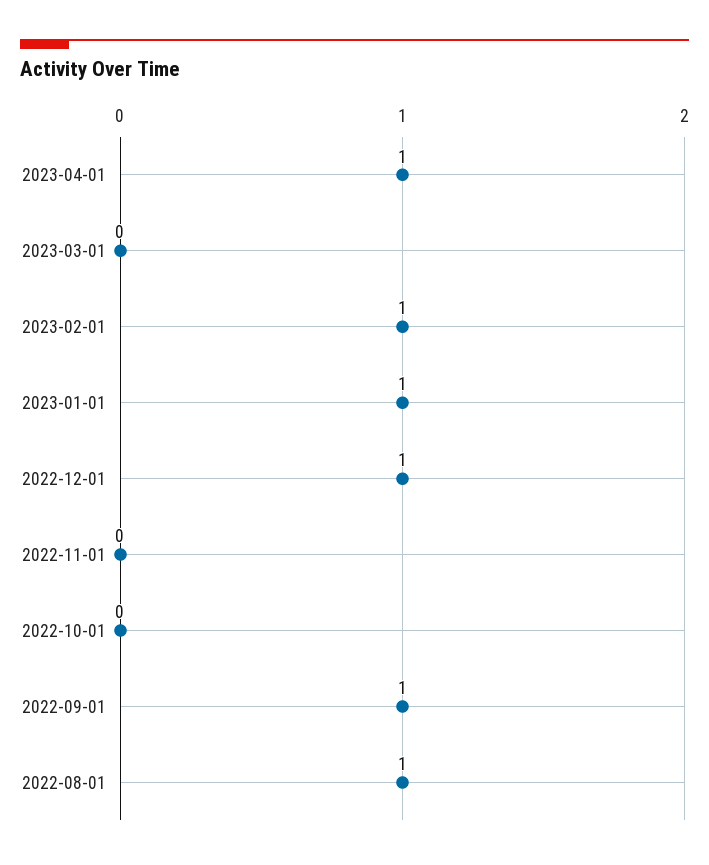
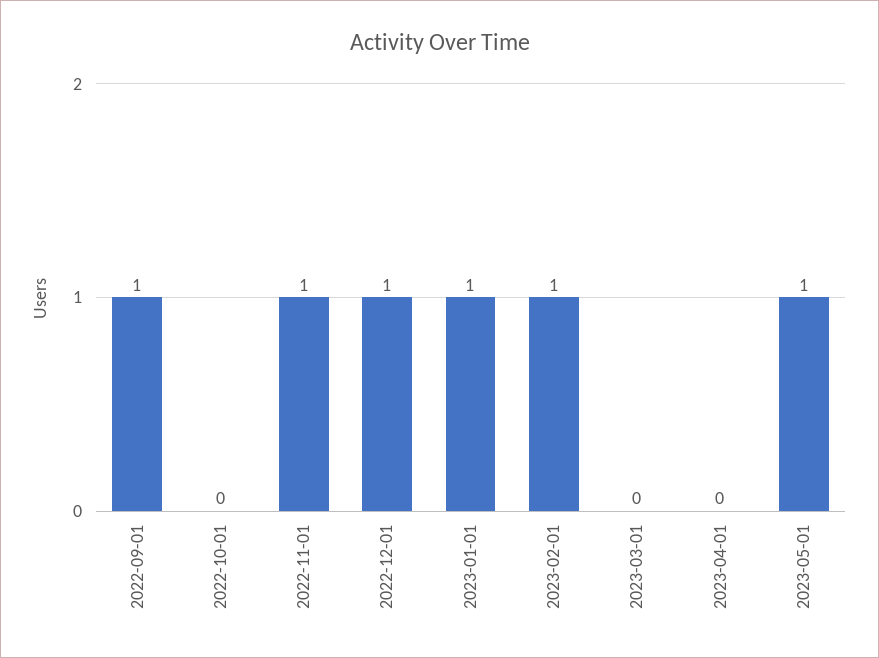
2023-04-01: 1 -> 0
2022-11-01: 0 -> 1
2022-08-01: 1 -> none
2023-05-01: none -> 1

